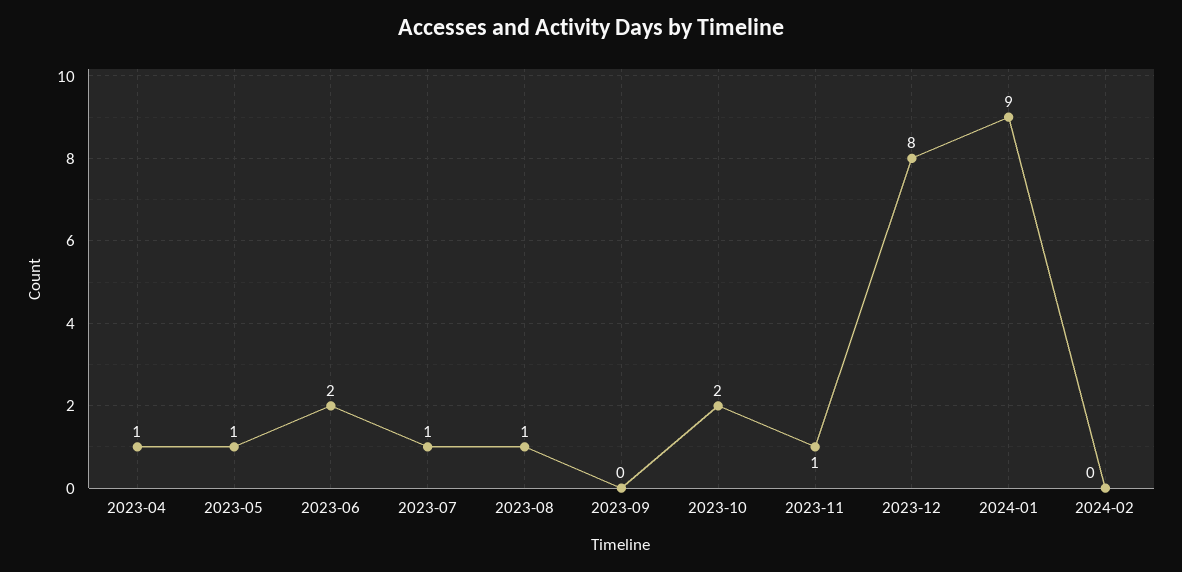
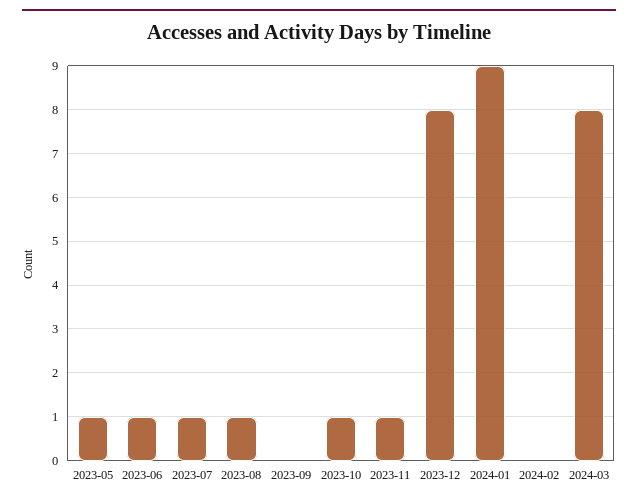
2023-04: 1 -> none
2023-06: 2 -> 1
2023-10: 2 -> 1
2024-03: none -> 8

